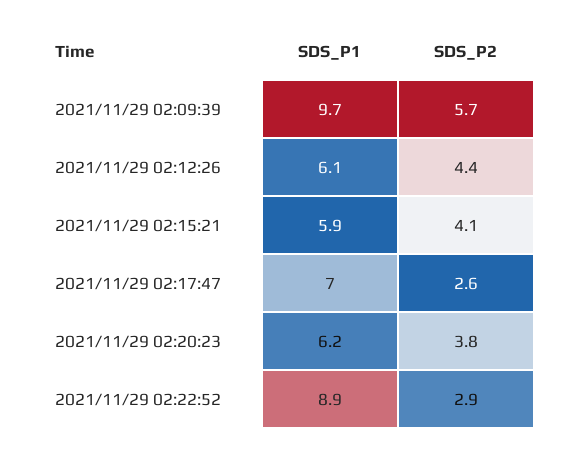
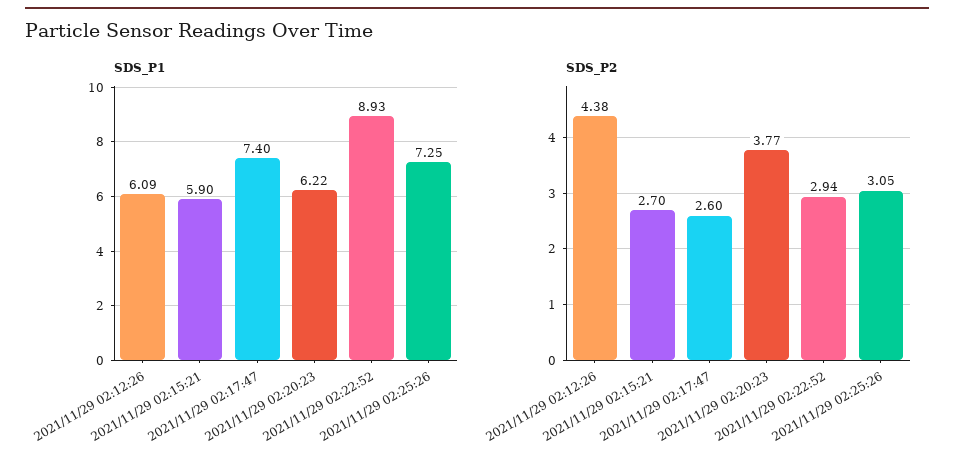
SDS_P1, 2021/11/29 02:09:39: 9.7 -> none
SDS_P2, 2021/11/29 02:09:39: 5.7 -> none
SDS_P2, 2021/11/29 02:15:21: 4.1 -> 2.7
SDS_P1, 2021/11/29 02:17:47: 7 -> 7.4
SDS_P1, 2021/11/29 02:25:26: none -> 7.25
SDS_P2, 2021/11/29 02:25:26: none -> 3.05

